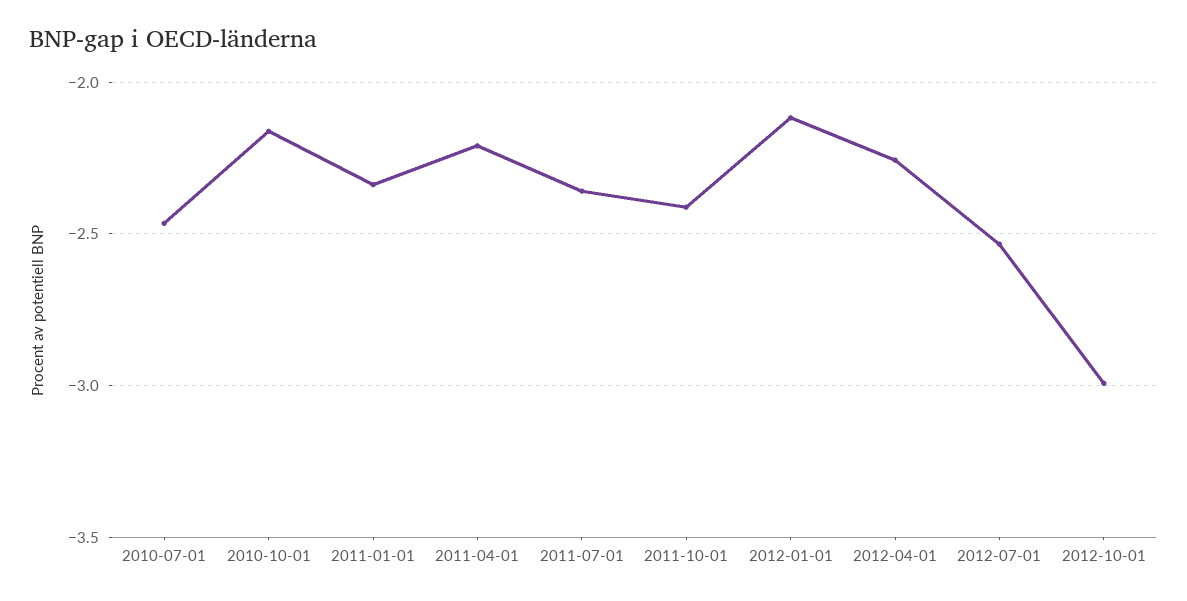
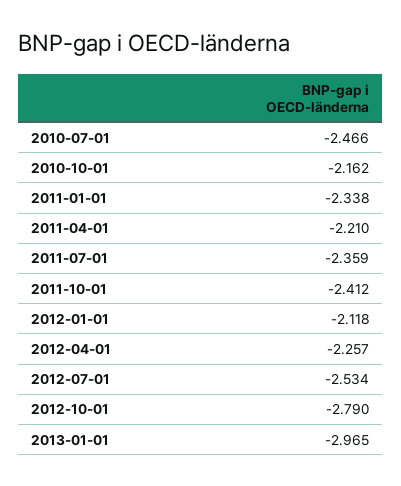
2012-10-01: -3 -> -2.79
2013-01-01: none -> -2.965

